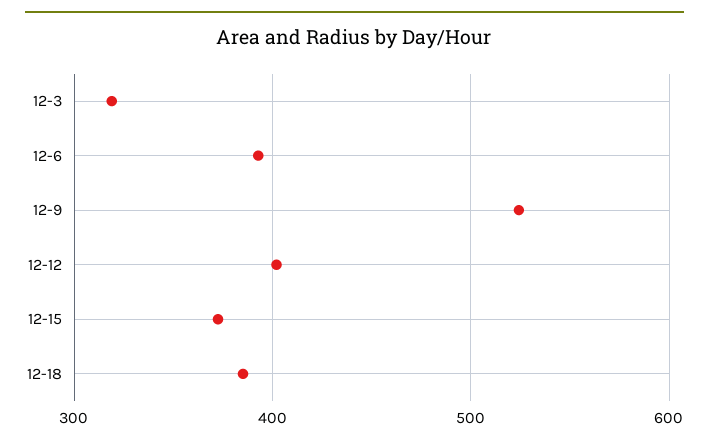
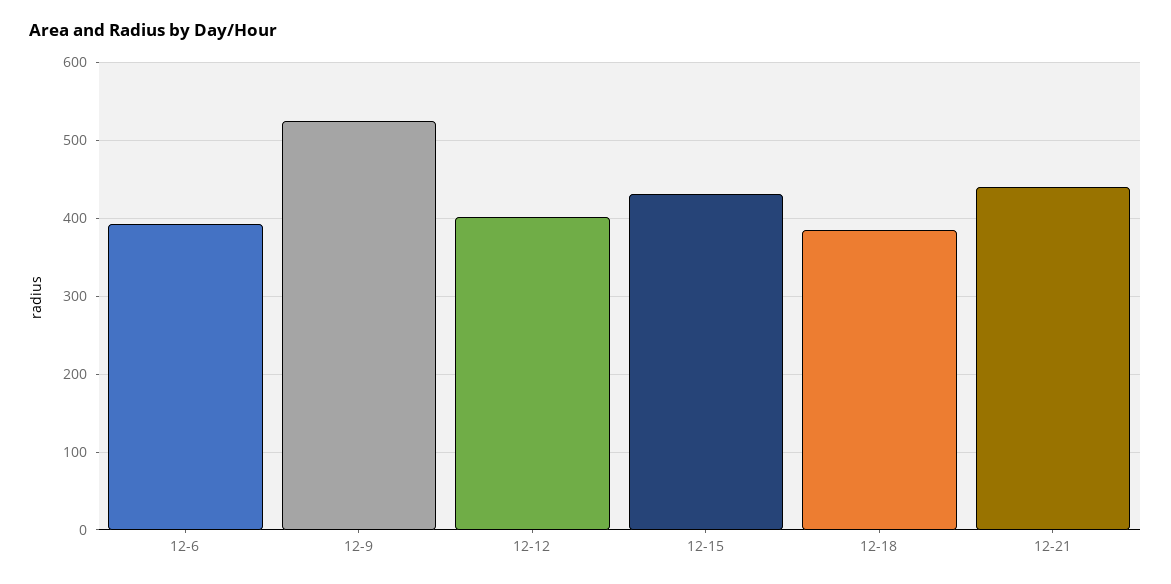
12-3: 320 -> none
12-15: 370 -> 430
12-21: none -> 440

